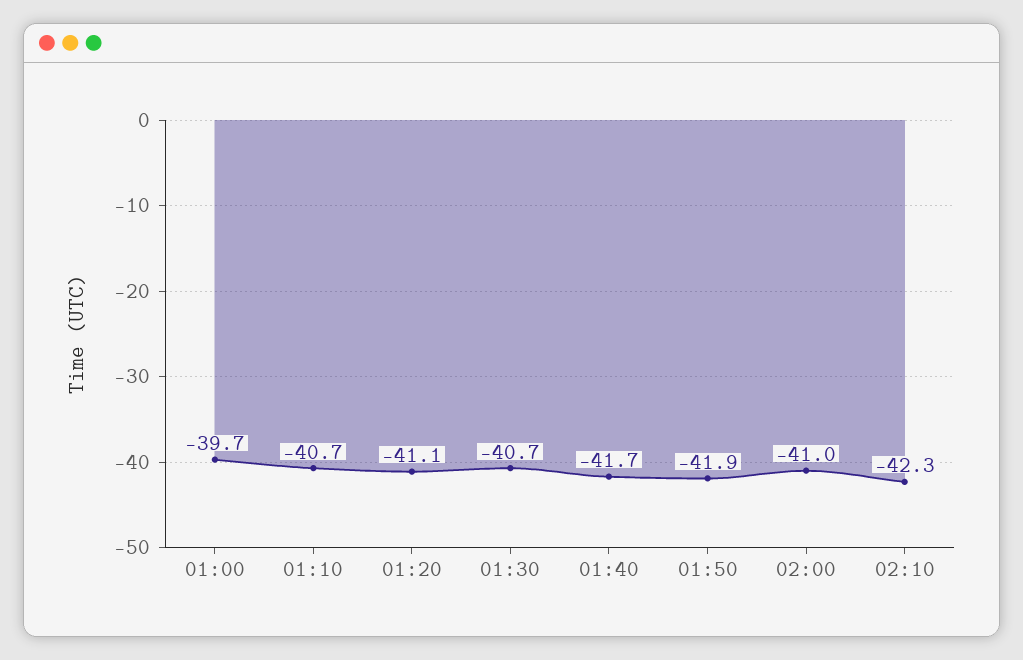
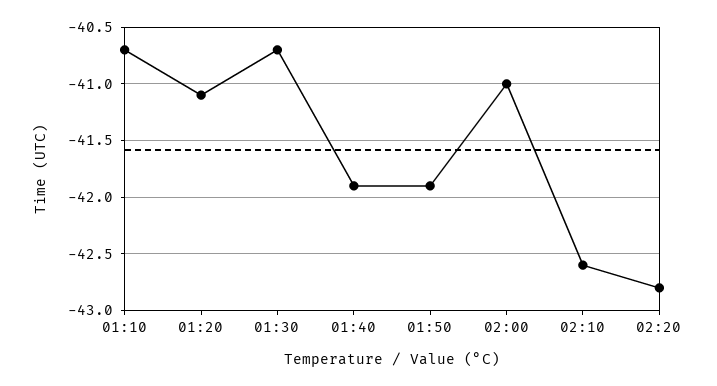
01:00: -39.7 -> none
01:40: -41.7 -> -41.9
02:10: -42.3 -> -42.6
02:20: none -> -42.8

